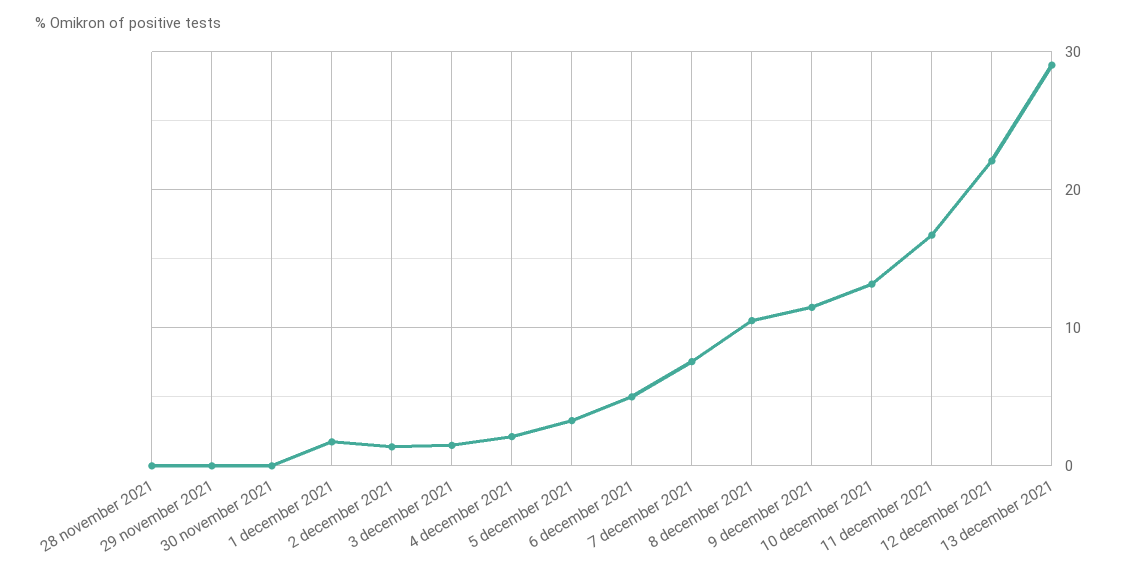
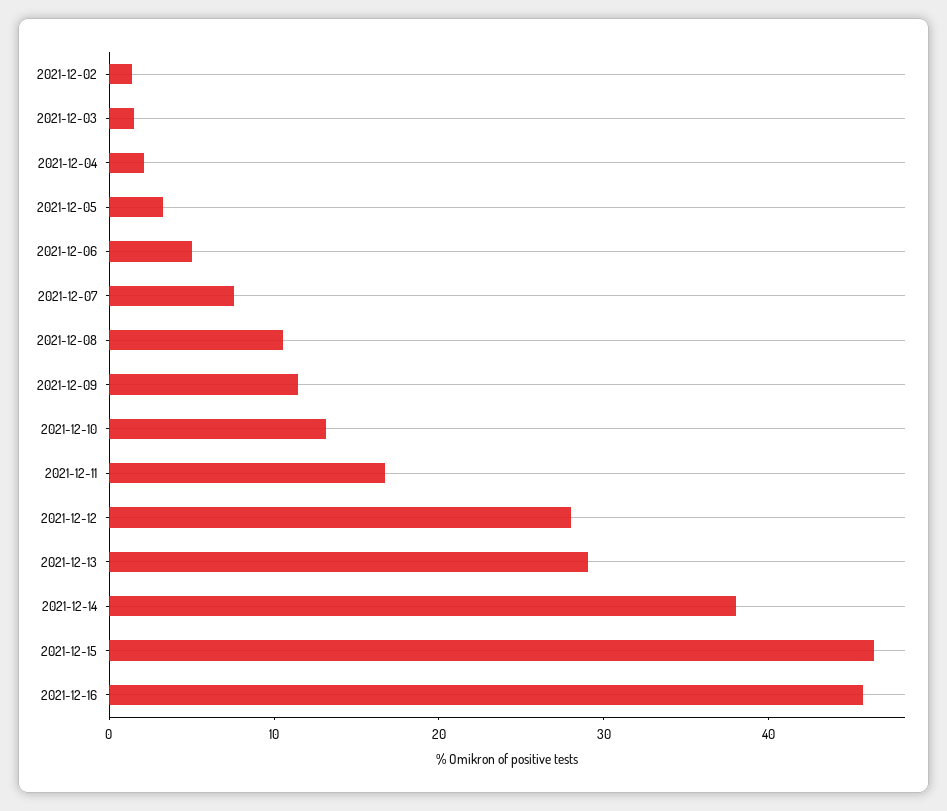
28 november 2021: 0 -> none
29 november 2021: 0 -> none
30 november 2021: 0 -> none
1 december 2021: 2 -> none
12 december 2021: 22 -> 28
2021-12-14: none -> 38
2021-12-15: none -> 46
2021-12-16: none -> 46

